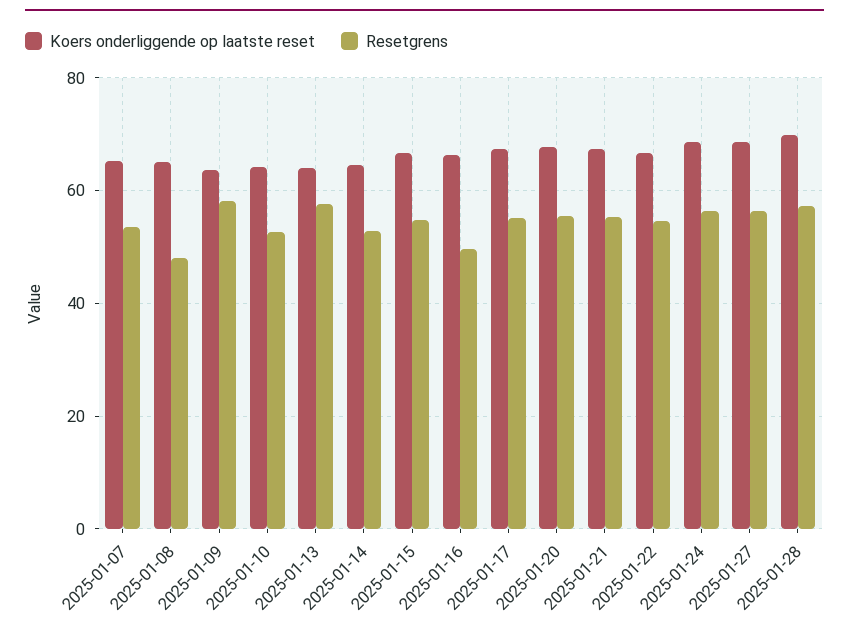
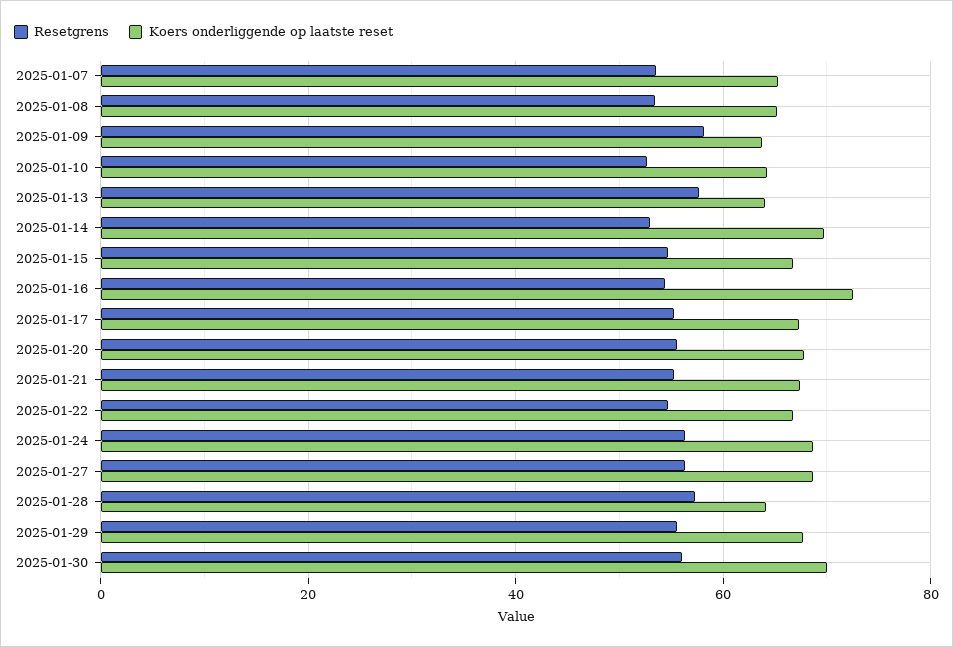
Resetgrens, 2025-01-08: 48 -> 54
Koers onderliggende op laatste reset, 2025-01-14: 64 -> 70
Koers onderliggende op laatste reset, 2025-01-16: 66 -> 72
Resetgrens, 2025-01-16: 50 -> 54
Koers onderliggende op laatste reset, 2025-01-28: 70 -> 64
Resetgrens, 2025-01-29: none -> 56
Koers onderliggende op laatste reset, 2025-01-29: none -> 68
Resetgrens, 2025-01-30: none -> 56
Koers onderliggende op laatste reset, 2025-01-30: none -> 70

